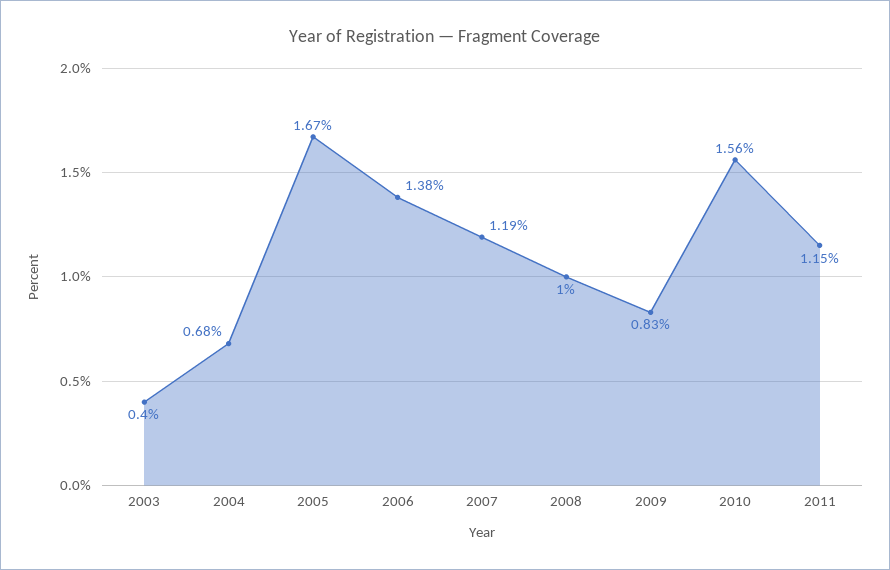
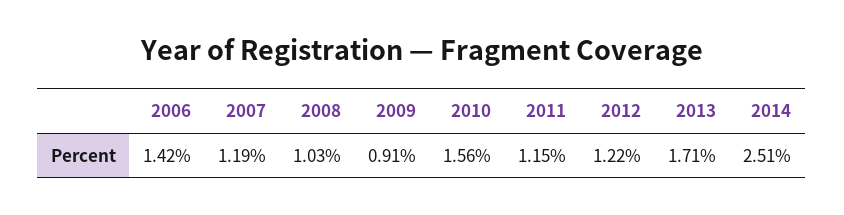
2003: 0.4 -> none
2004: 0.68 -> none
2005: 1.67 -> none
2006: 1.38 -> 1.42
2008: 1 -> 1.03
2009: 0.83 -> 0.91
2012: none -> 1.22
2013: none -> 1.71
2014: none -> 2.51

